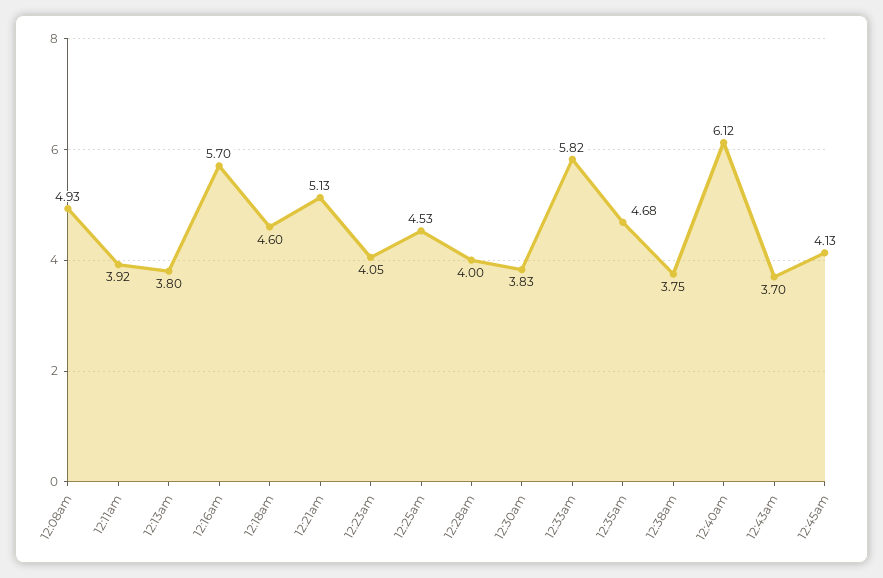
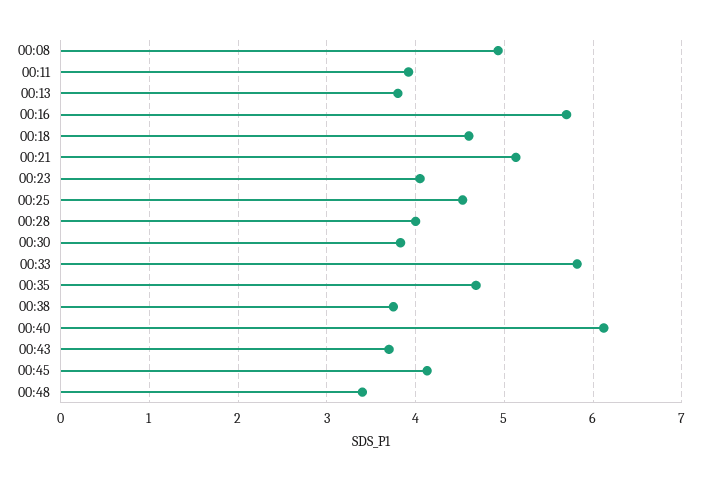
00:48: none -> 3.4

